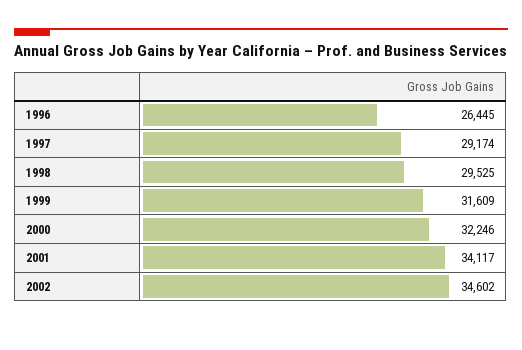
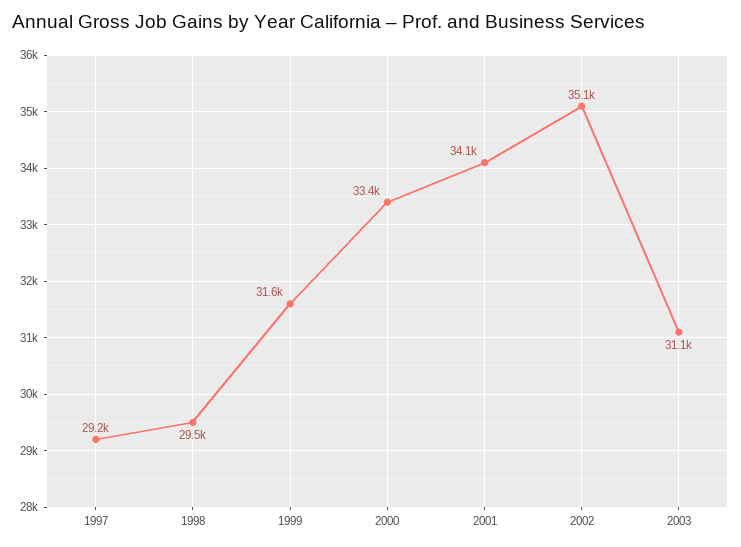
1996: 26445 -> none
2000: 32246 -> 33400
2002: 34602 -> 35100
2003: none -> 31100

